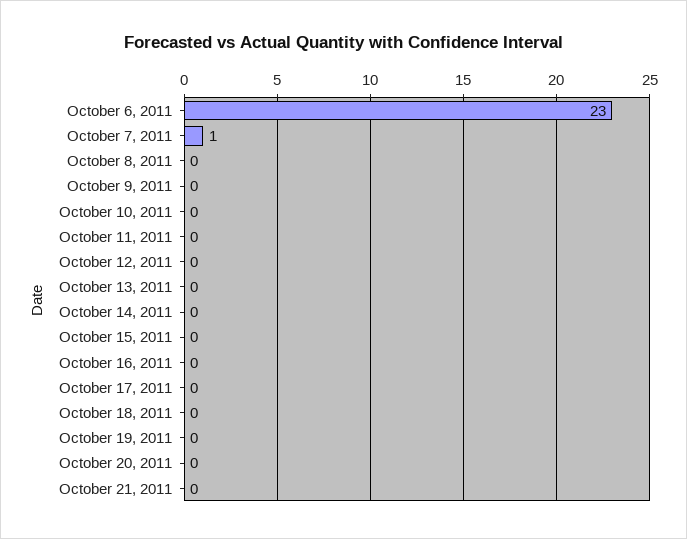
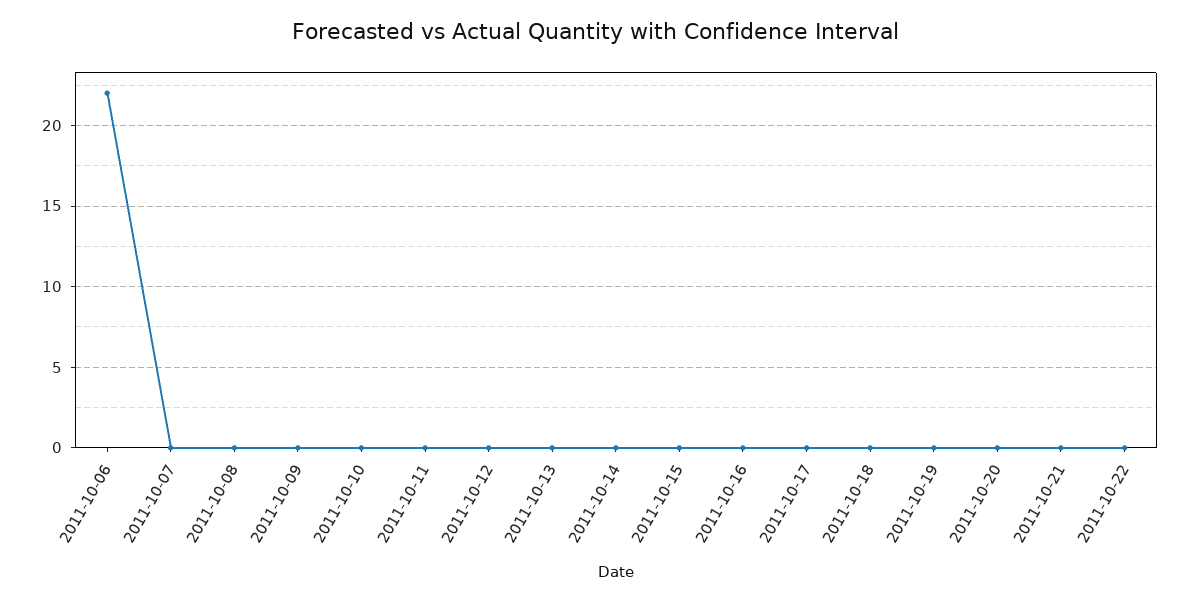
October 6, 2011: 23 -> 22
October 7, 2011: 1 -> 0
2011-10-22: none -> 0

